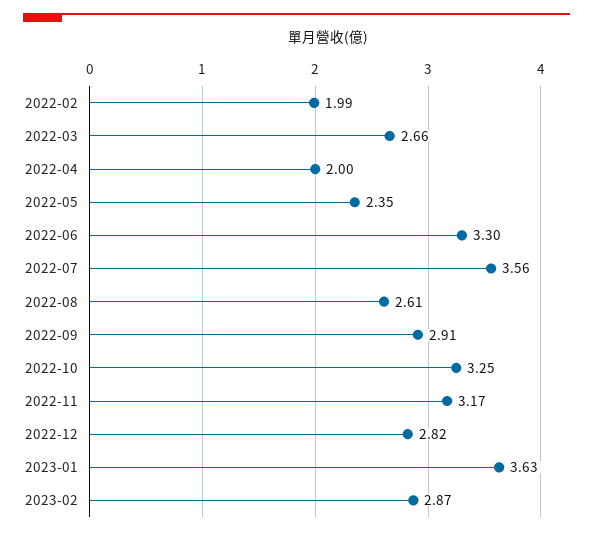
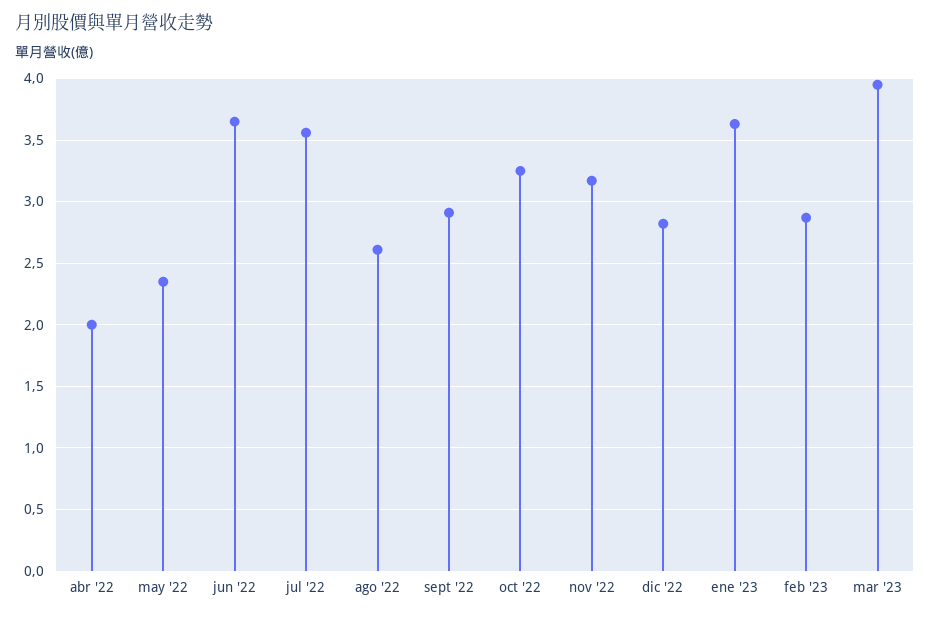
2022-02: 1.99 -> none
2022-03: 2.66 -> none
2022-06: 3.3 -> 3.65
mar '23: none -> 3.95

